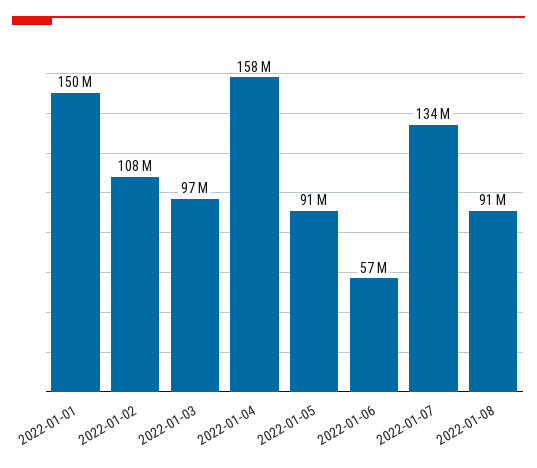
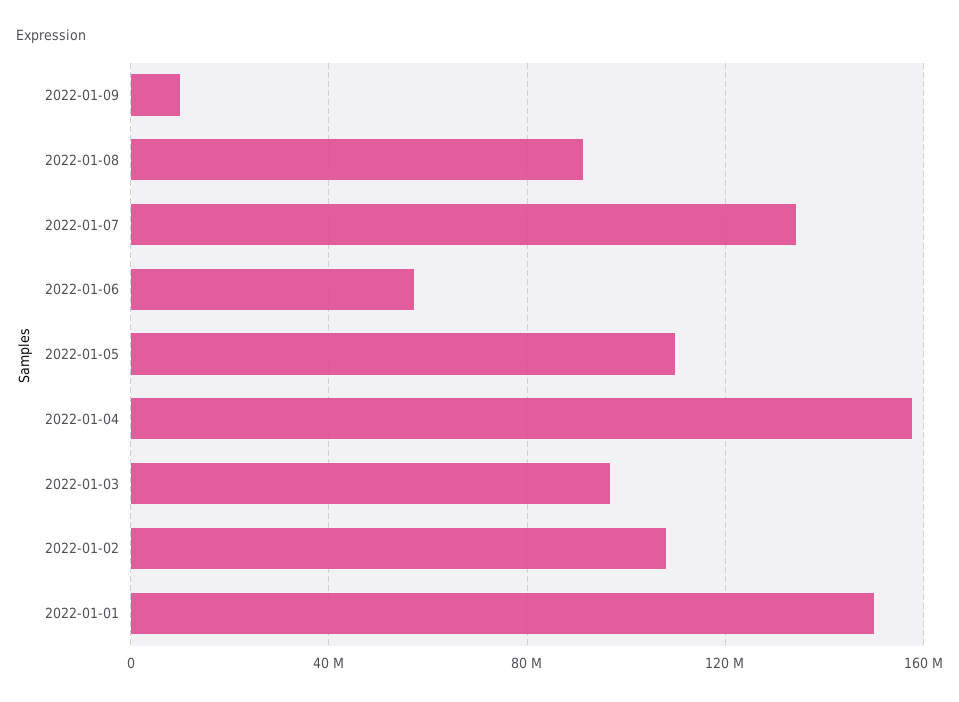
2022-01-05: 91000000 -> 110000000
2022-01-09: none -> 10000000

